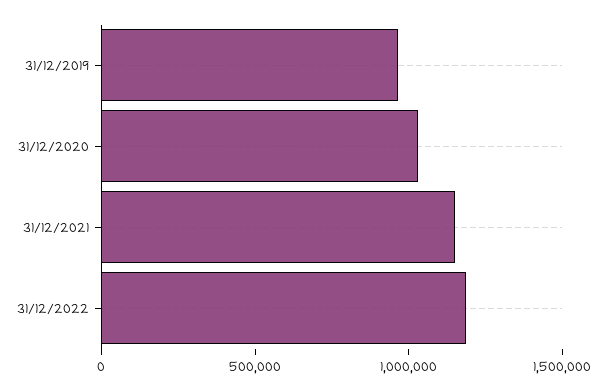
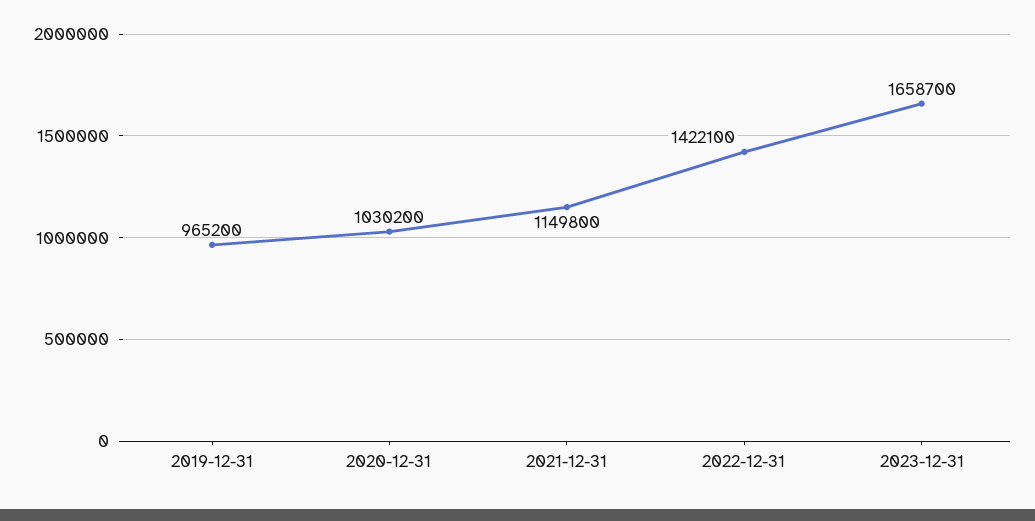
31/12/2022: 1200000 -> 1422100
2023-12-31: none -> 1658700

